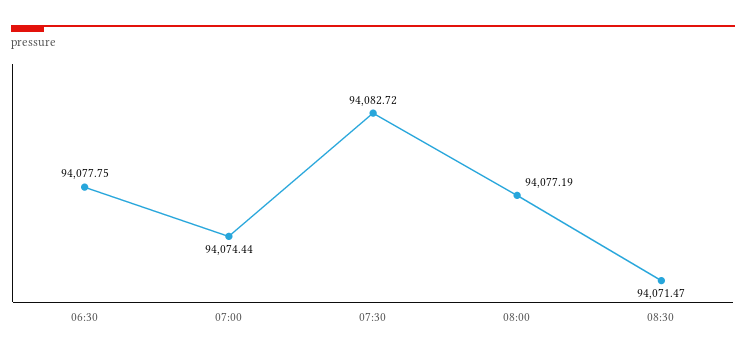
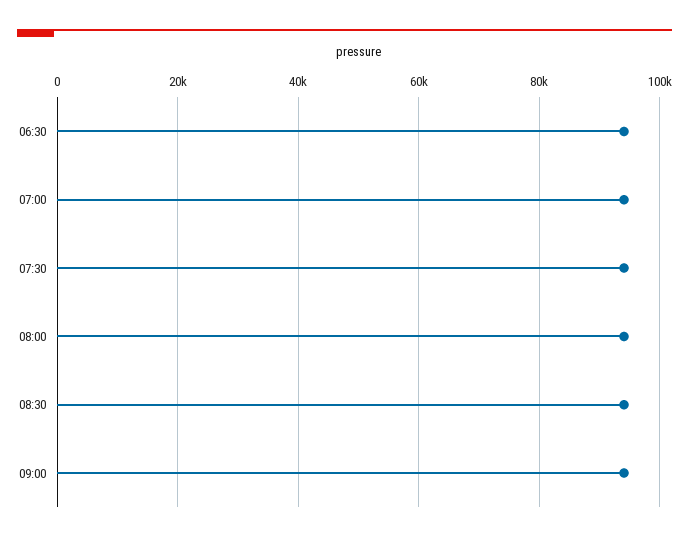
09:00: none -> 94000

